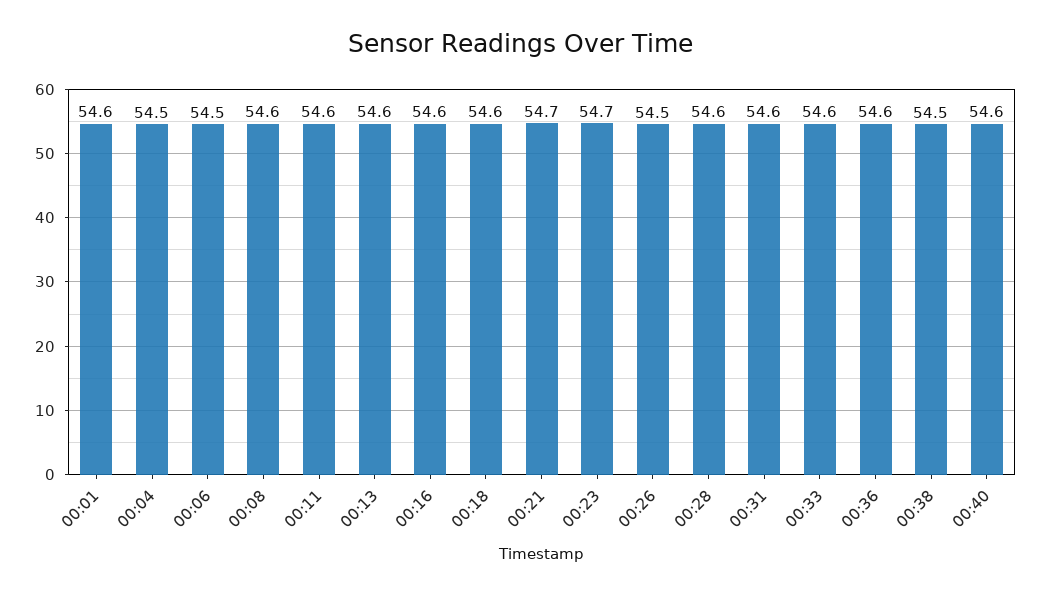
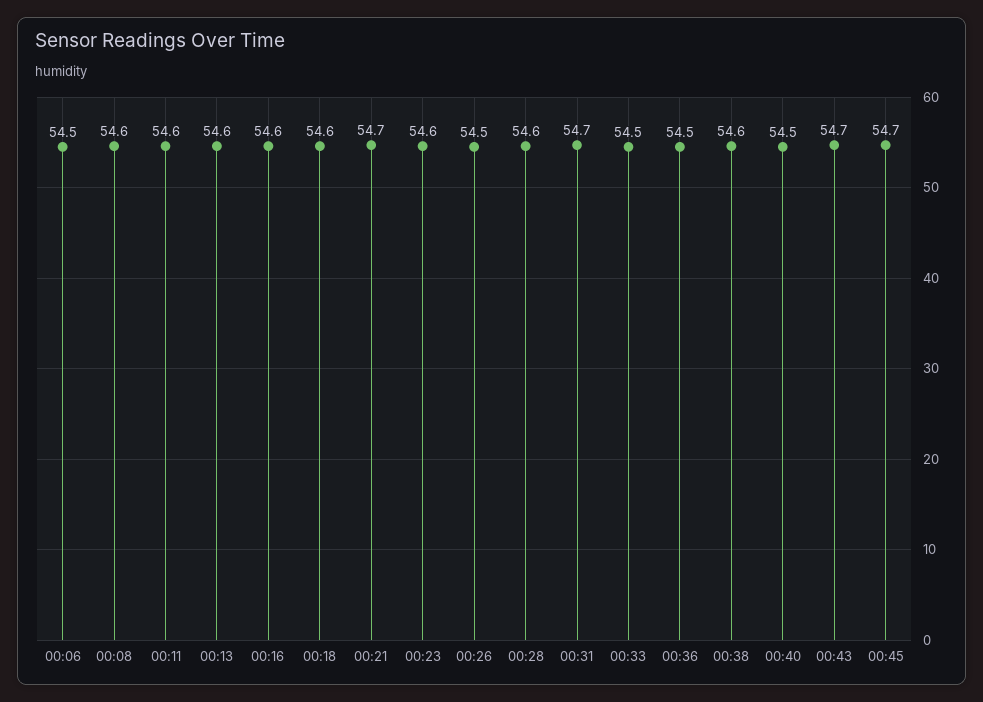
00:01: 54.6 -> none
00:04: 54.5 -> none
00:23: 54.7 -> 54.6
00:31: 54.6 -> 54.7
00:33: 54.6 -> 54.5
00:36: 54.6 -> 54.5
00:38: 54.5 -> 54.6
00:40: 54.6 -> 54.5
00:43: none -> 54.7
00:45: none -> 54.7

